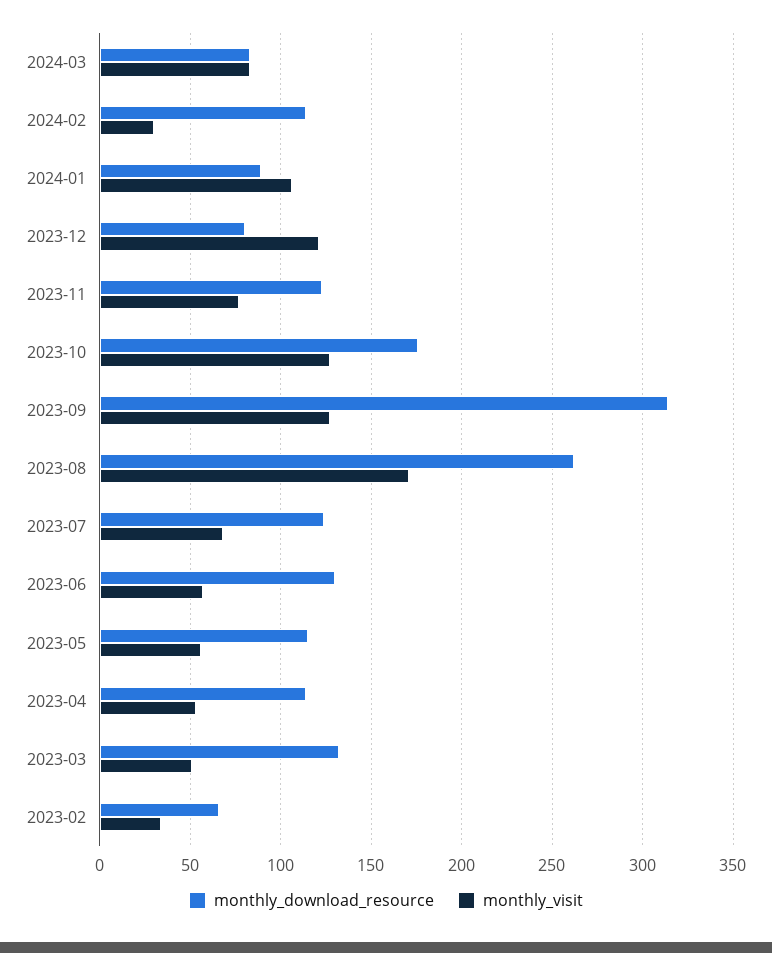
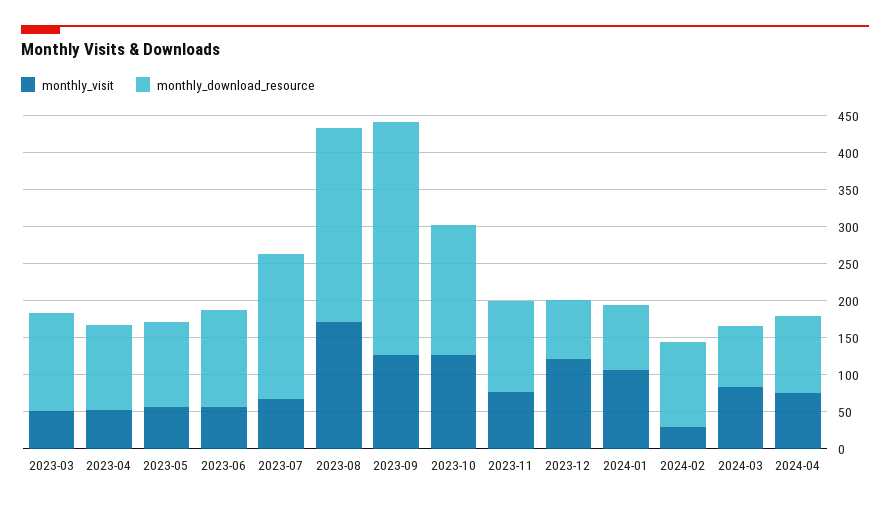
monthly_download_resource, 2023-07: 125 -> 200
monthly_download_resource, 2023-02: 65 -> none
monthly_visit, 2023-02: 35 -> none
monthly_visit, 2024-04: none -> 75
monthly_download_resource, 2024-04: none -> 100

